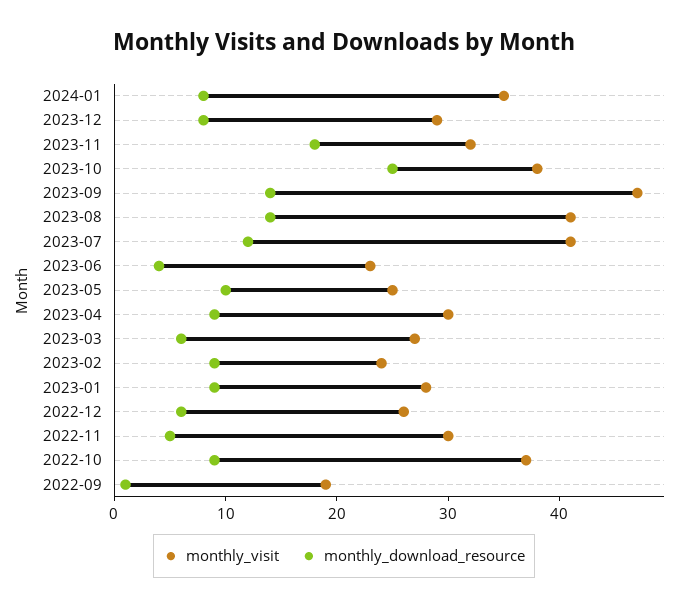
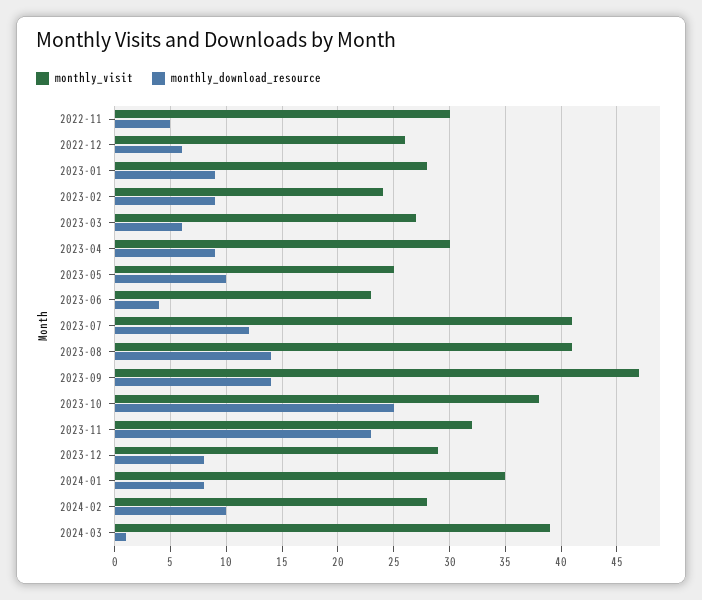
monthly_download_resource, 2023-11: 18 -> 23
monthly_visit, 2022-10: 37 -> none
monthly_download_resource, 2022-10: 9 -> none
monthly_visit, 2022-09: 19 -> none
monthly_download_resource, 2022-09: 1 -> none
monthly_visit, 2024-02: none -> 28
monthly_download_resource, 2024-02: none -> 10
monthly_visit, 2024-03: none -> 39
monthly_download_resource, 2024-03: none -> 1

